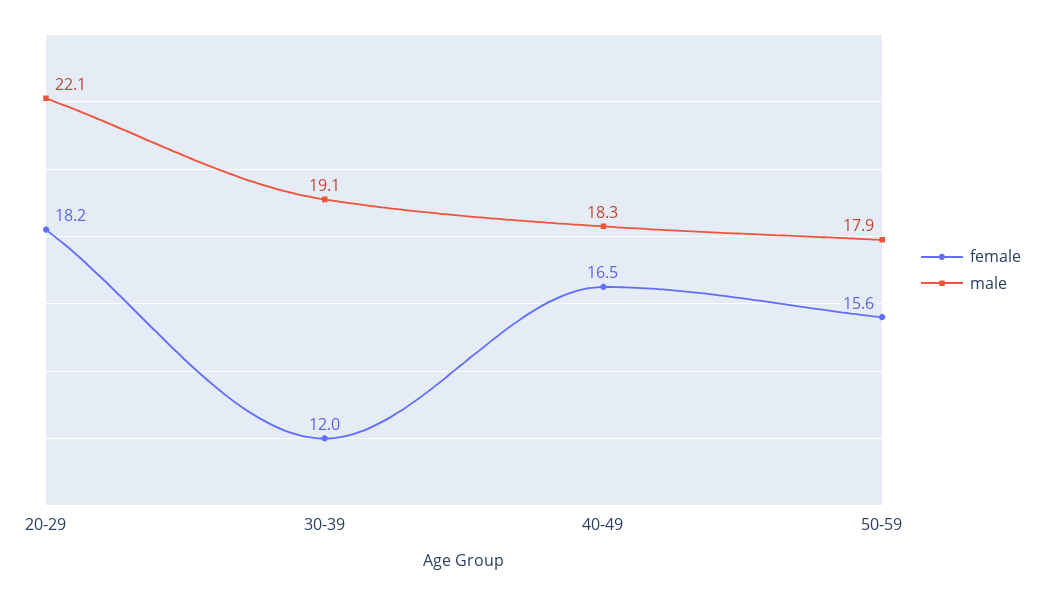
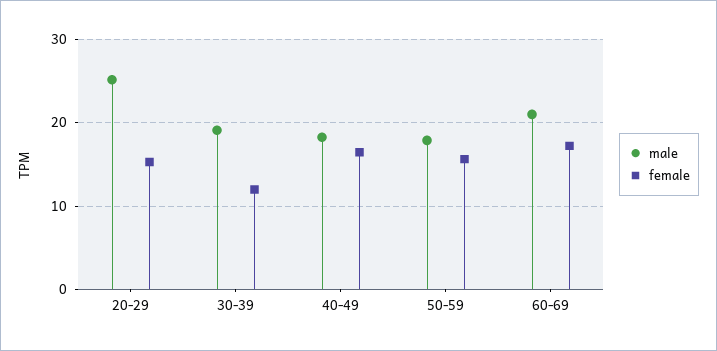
female, 20-29: 18.2 -> 15
male, 20-29: 22.1 -> 25
male, 60-69: none -> 21
female, 60-69: none -> 17

